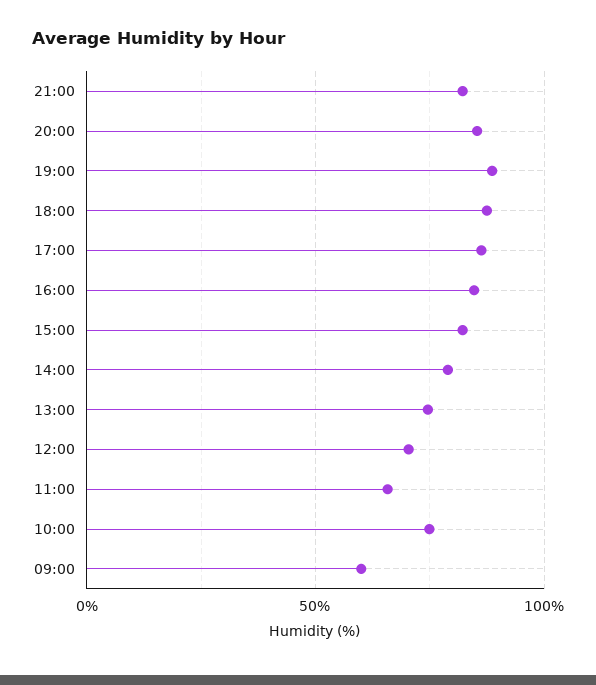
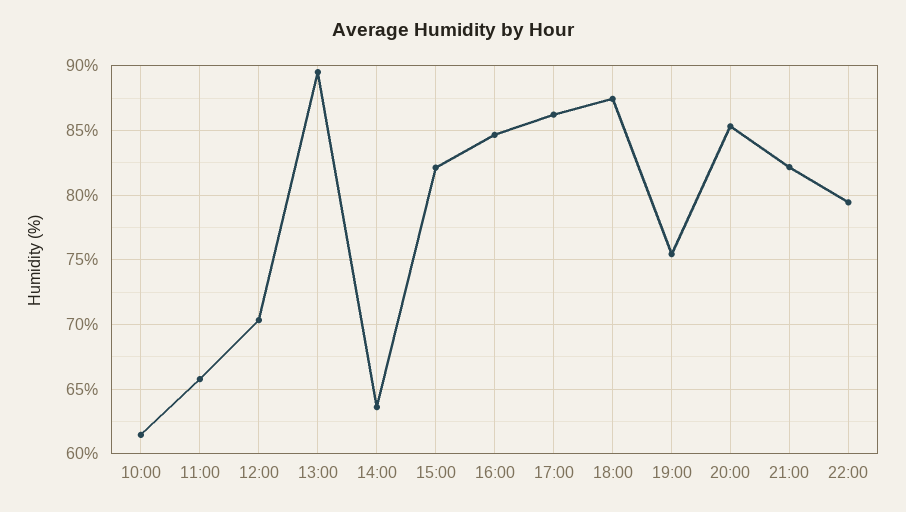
19:00: 90 -> 75.5
14:00: 80 -> 63.5
13:00: 75 -> 89.5
10:00: 75 -> 61.5
09:00: 60 -> none
22:00: none -> 79.5

